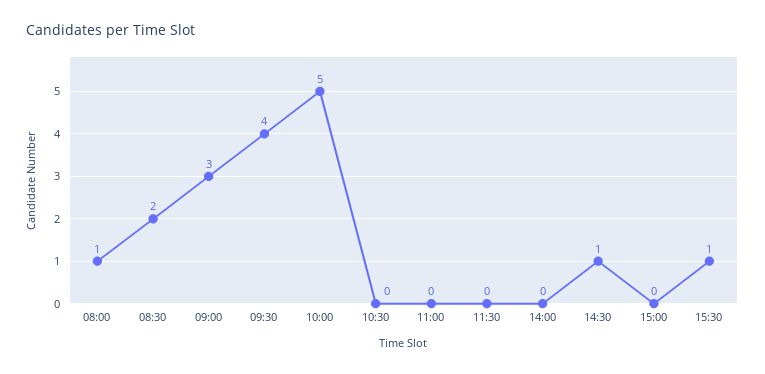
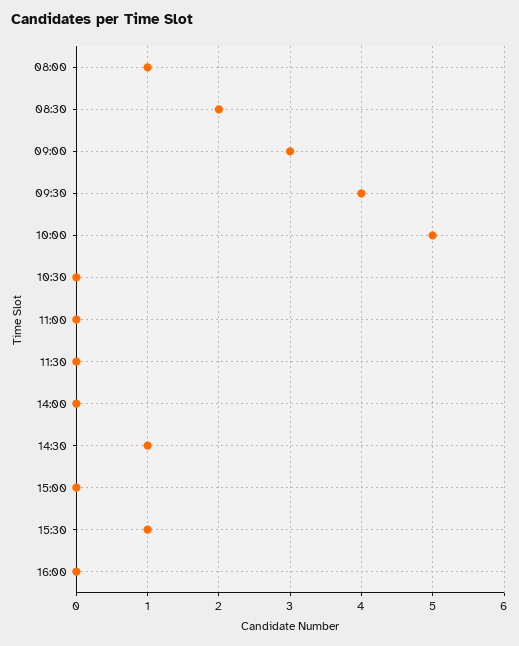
16:00: none -> 0

